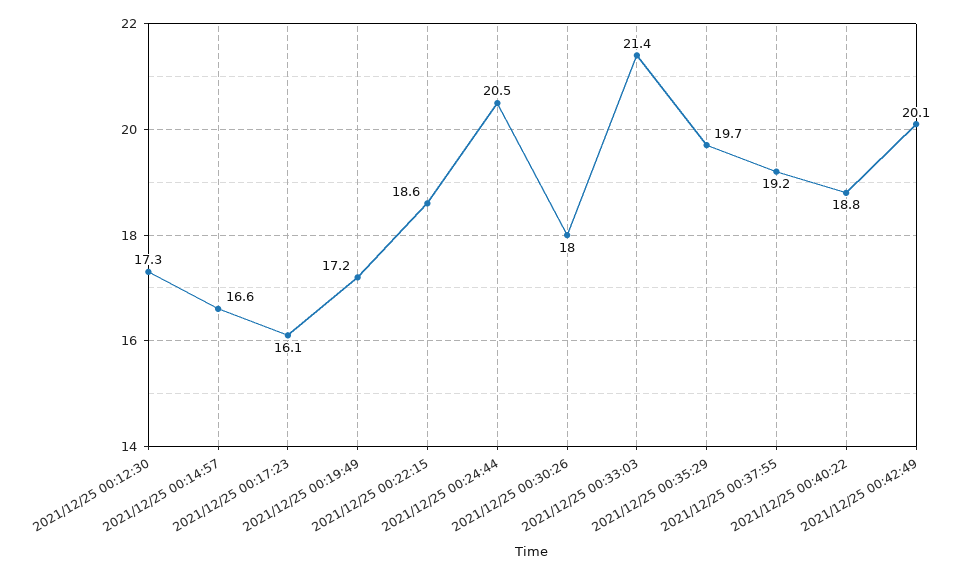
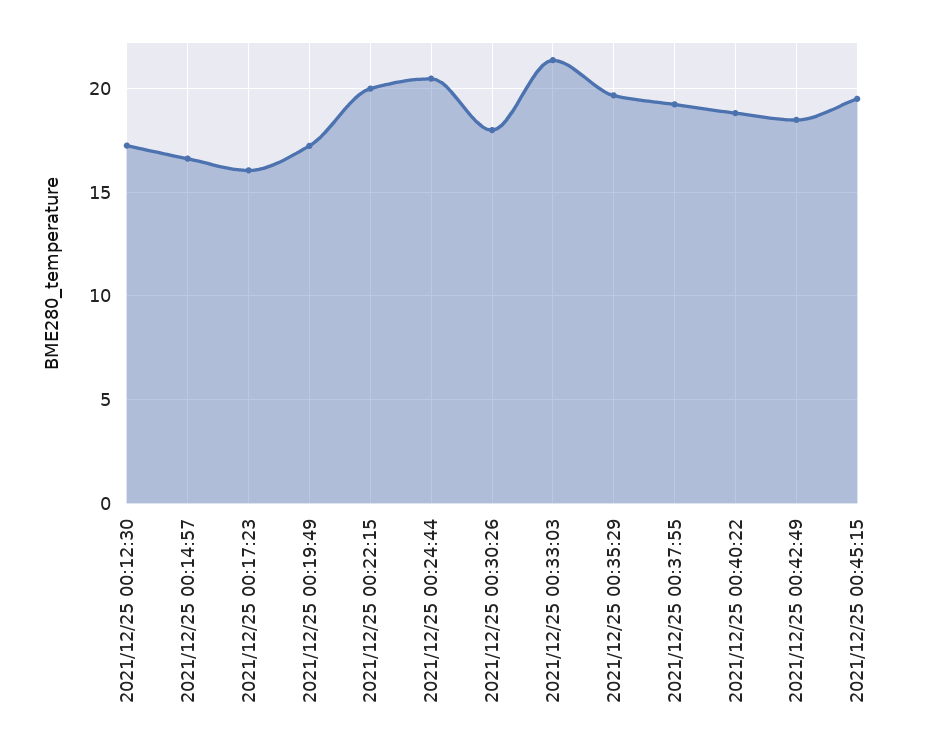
2021/12/25 00:22:15: 18.6 -> 20
2021/12/25 00:42:49: 20.1 -> 18.5
2021/12/25 00:45:15: none -> 19.5

